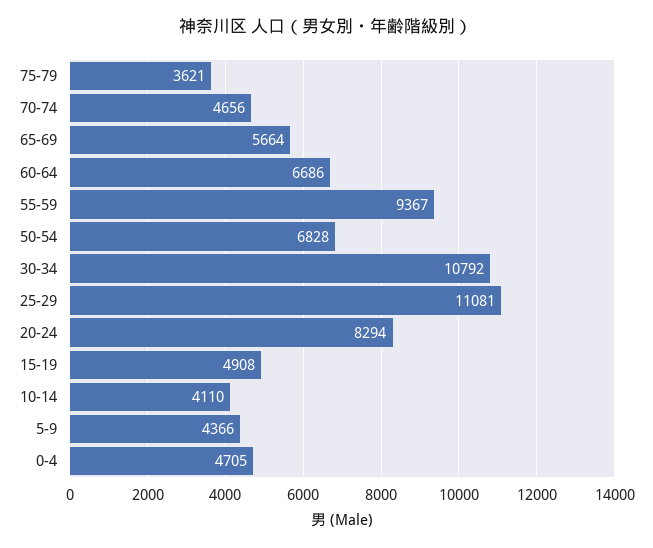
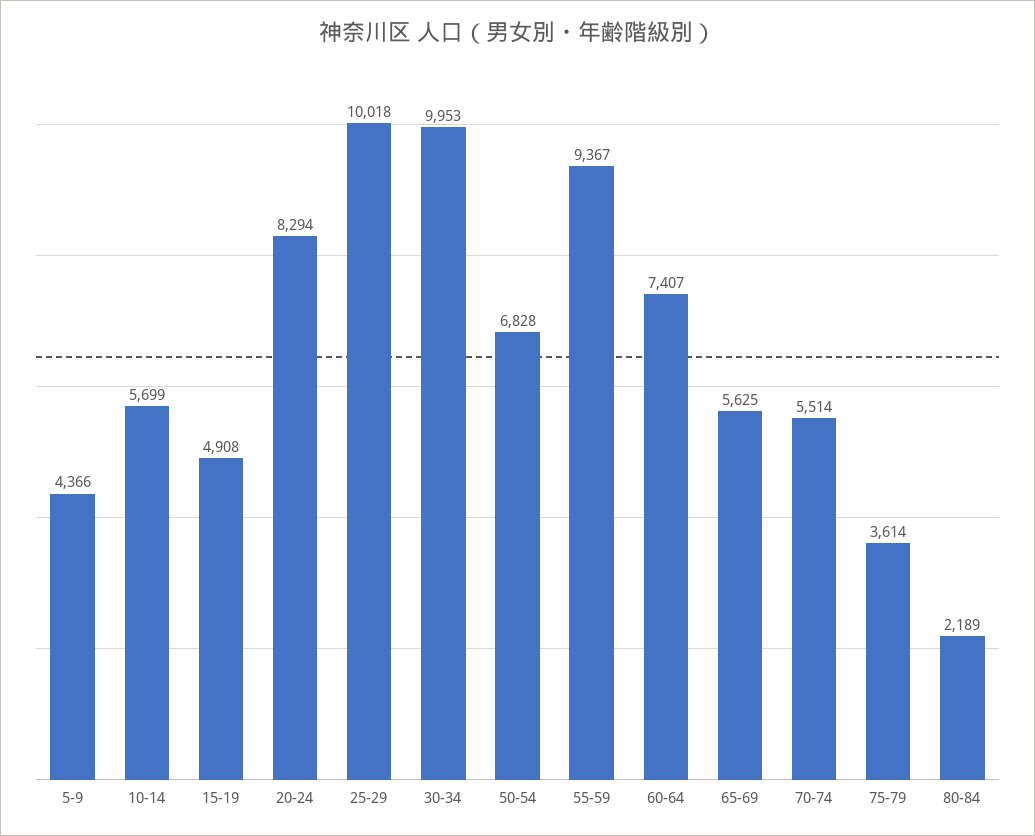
75-79: 3621 -> 3614
70-74: 4656 -> 5514
65-69: 5664 -> 5625
60-64: 6686 -> 7407
30-34: 10792 -> 9953
25-29: 11081 -> 10018
10-14: 4110 -> 5699
0-4: 4705 -> none
80-84: none -> 2189

